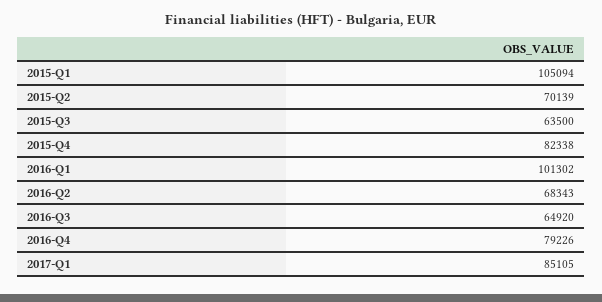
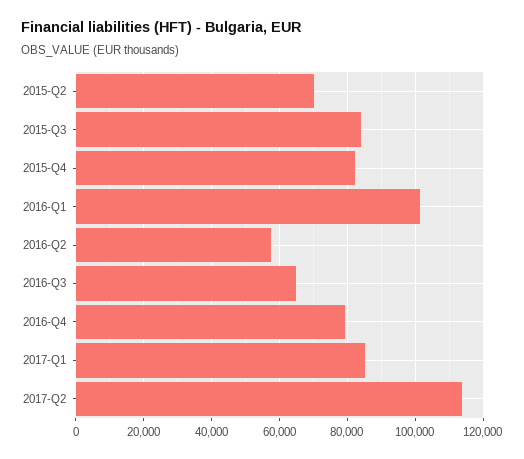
2015-Q1: 105094 -> none
2015-Q3: 63500 -> 84000
2016-Q2: 68343 -> 58000
2017-Q2: none -> 114000

